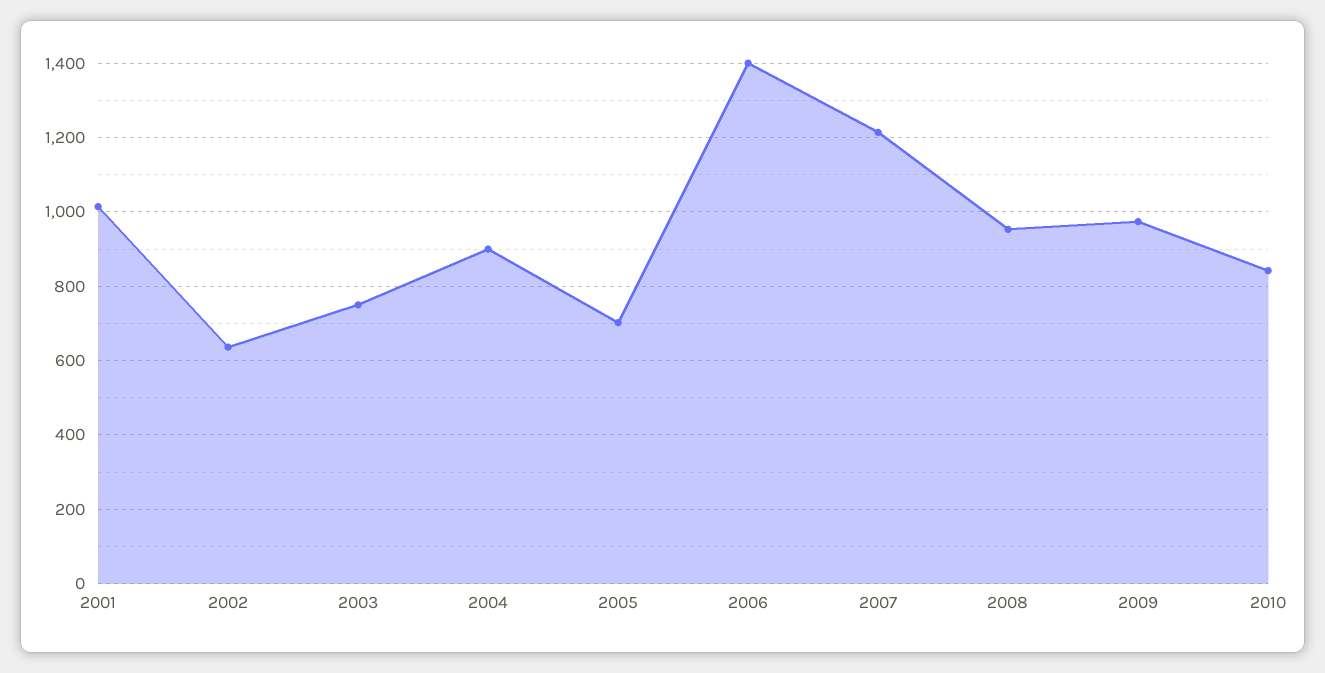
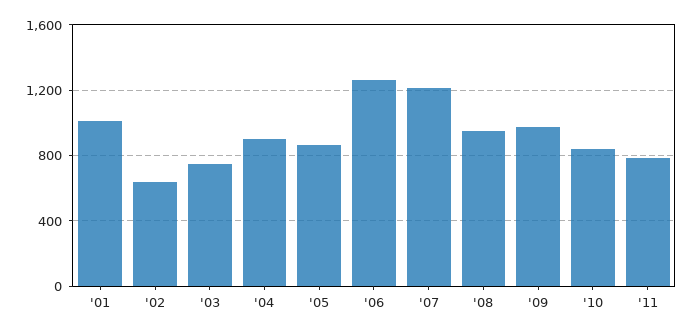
2005: 700 -> 850
2006: 1400 -> 1250
'11: none -> 800

